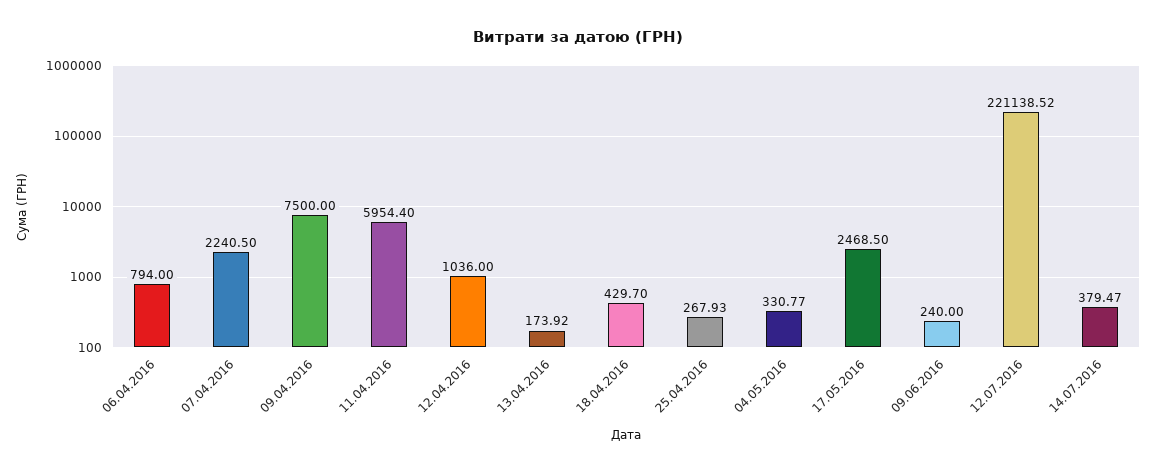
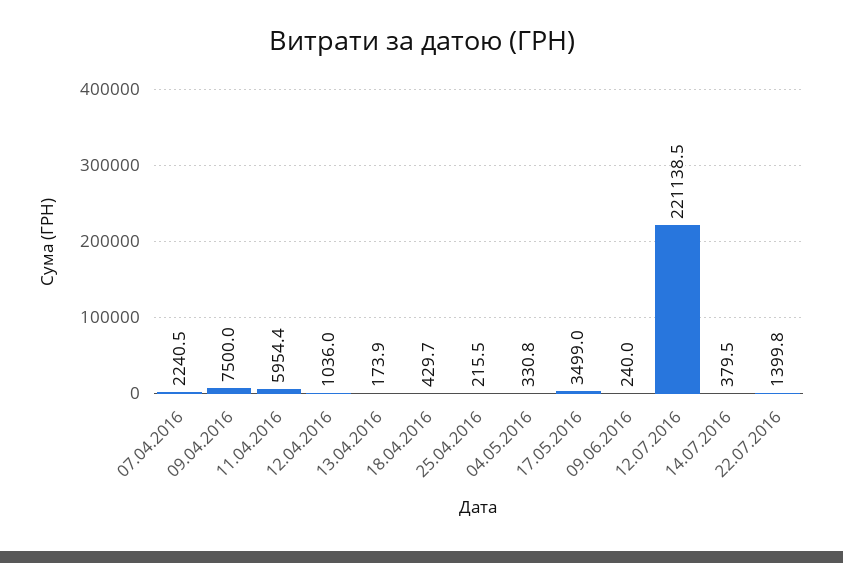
06.04.2016: 794 -> none
25.04.2016: 267.93 -> 215.5
17.05.2016: 2468.5 -> 3499
22.07.2016: none -> 1399.8

